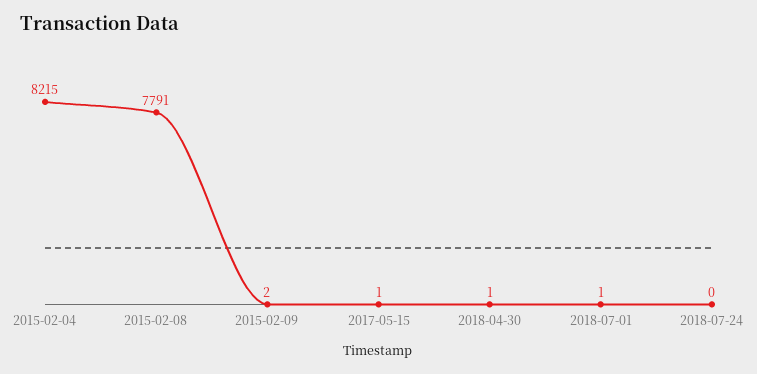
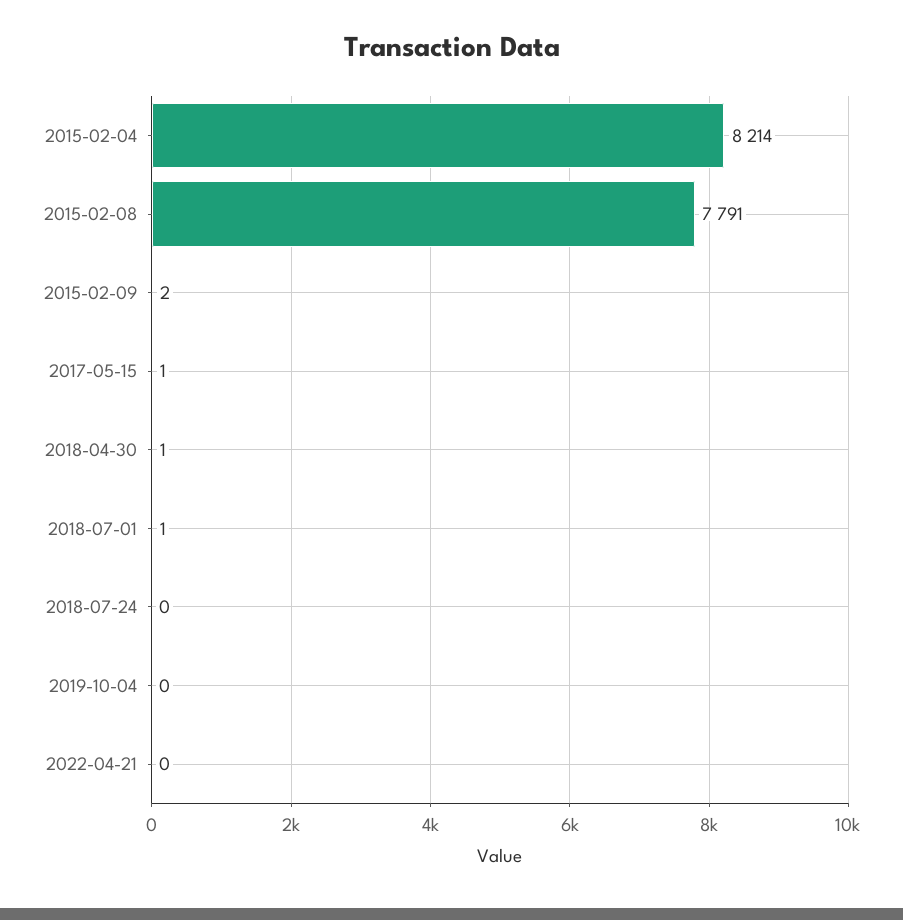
2015-02-04: 8215 -> 8214
2019-10-04: none -> 0
2022-04-21: none -> 0

